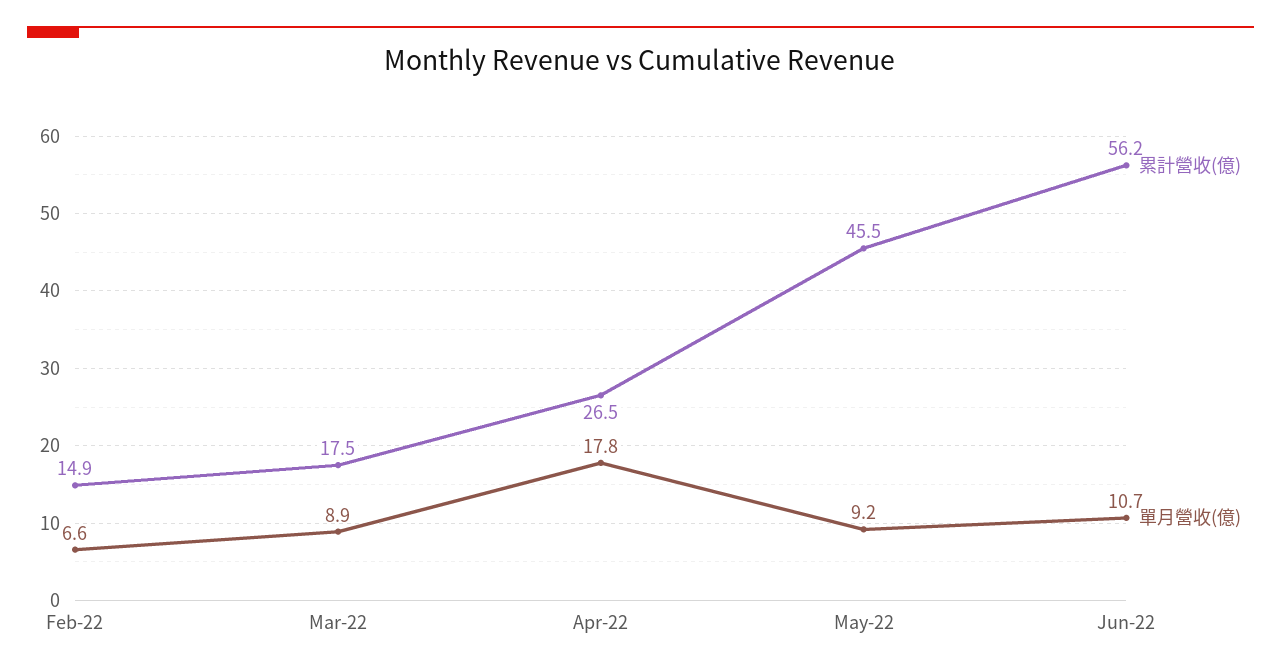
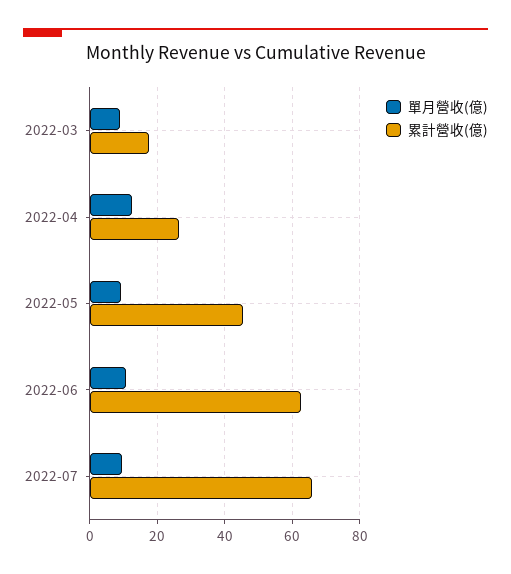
累計營收(億), Feb-22: 14.9 -> none
單月營收(億), Feb-22: 6.6 -> none
單月營收(億), Apr-22: 17.8 -> 12
累計營收(億), Jun-22: 56.2 -> 62
單月營收(億), 2022-07: none -> 10
累計營收(億), 2022-07: none -> 66

